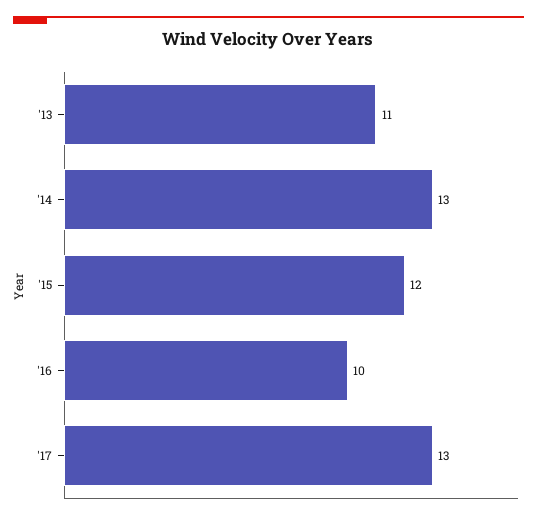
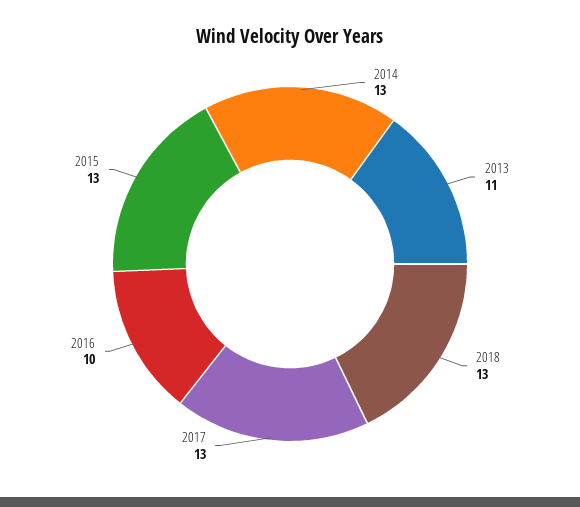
'15: 12 -> 13
2018: none -> 13

